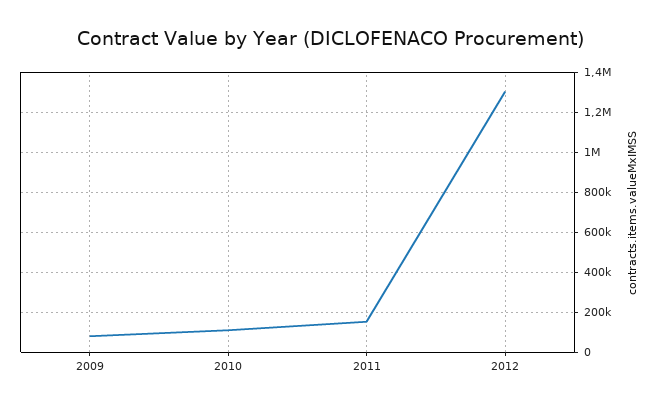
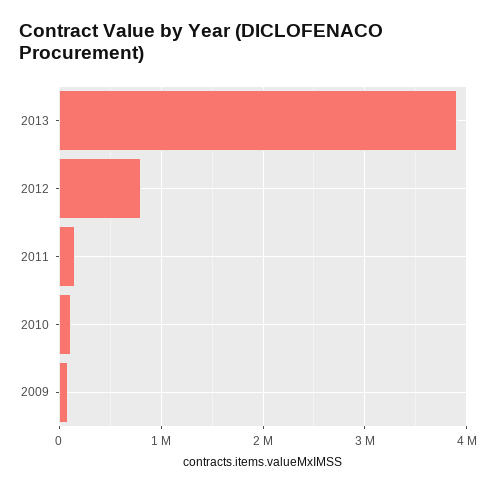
2012: 1300000 -> 800000
2013: none -> 3900000

